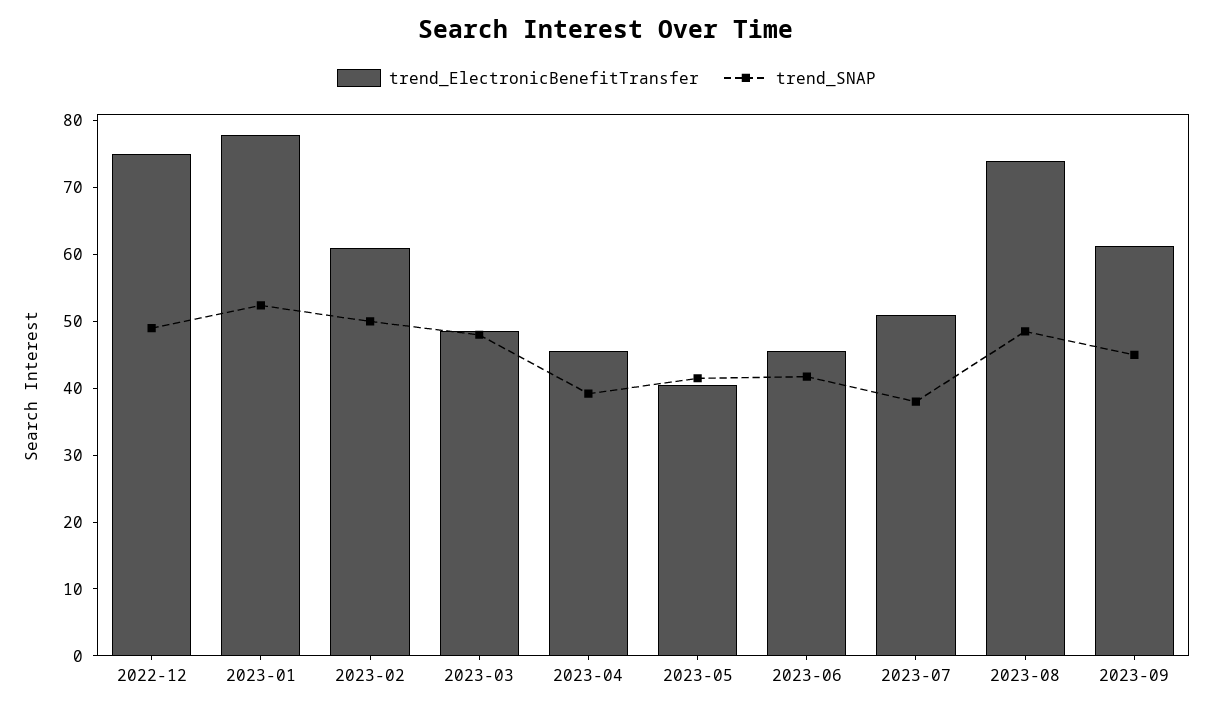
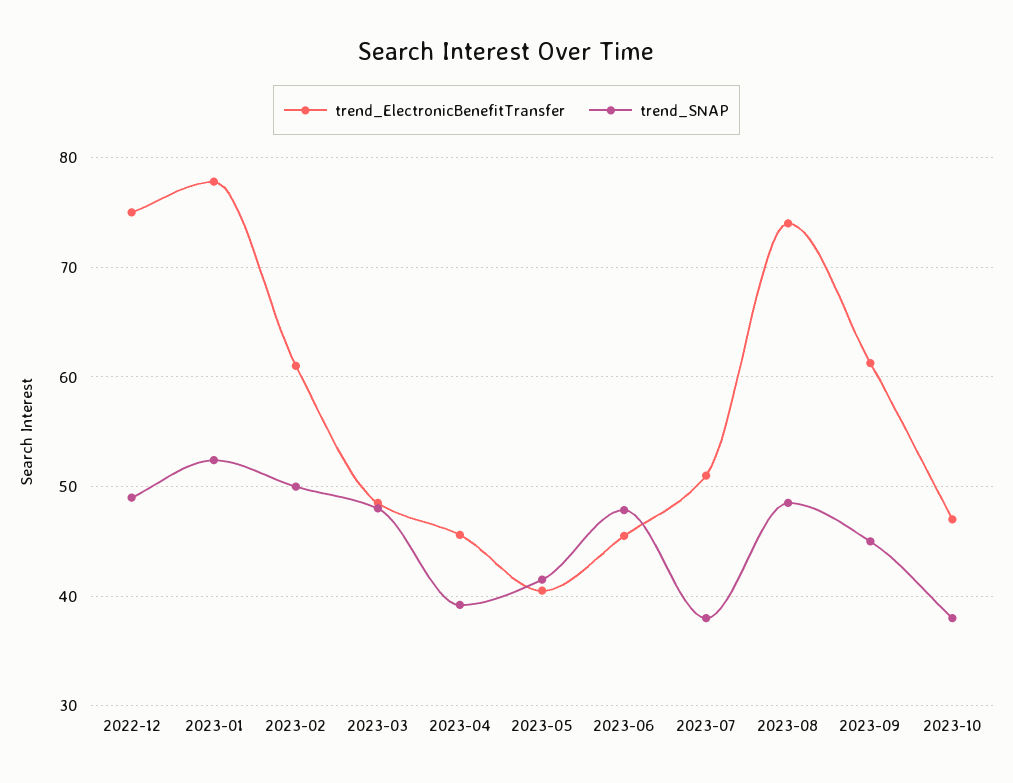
trend_SNAP, 2023-06: 42 -> 48
trend_ElectronicBenefitTransfer, 2023-10: none -> 47
trend_SNAP, 2023-10: none -> 38

